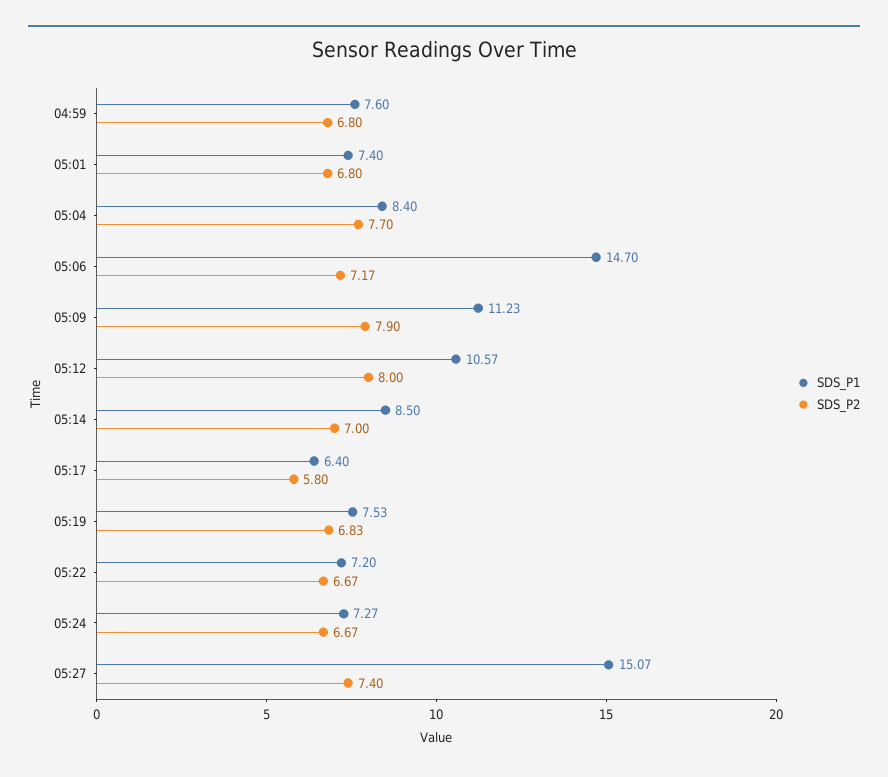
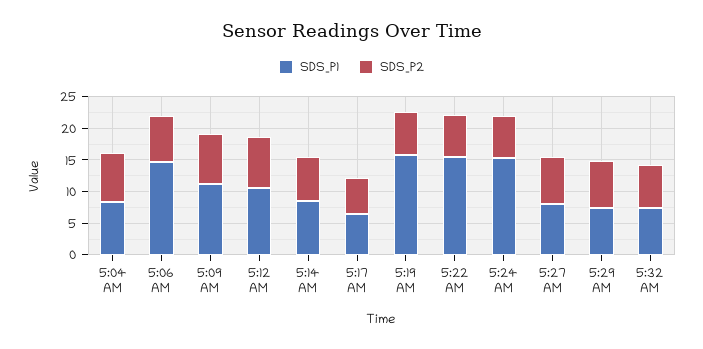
SDS_P1, 04:59: 7.6 -> none
SDS_P2, 04:59: 6.8 -> none
SDS_P1, 05:01: 7.4 -> none
SDS_P2, 05:01: 6.8 -> none
SDS_P1, 05:19: 7.53 -> 15
SDS_P1, 05:22: 7.2 -> 15
SDS_P1, 05:24: 7.27 -> 15
SDS_P1, 05:27: 15.07 -> 7.5
SDS_P1, 5:29 AM: none -> 7.5
SDS_P2, 5:29 AM: none -> 7.5
SDS_P1, 5:32 AM: none -> 7.5
SDS_P2, 5:32 AM: none -> 7.5

